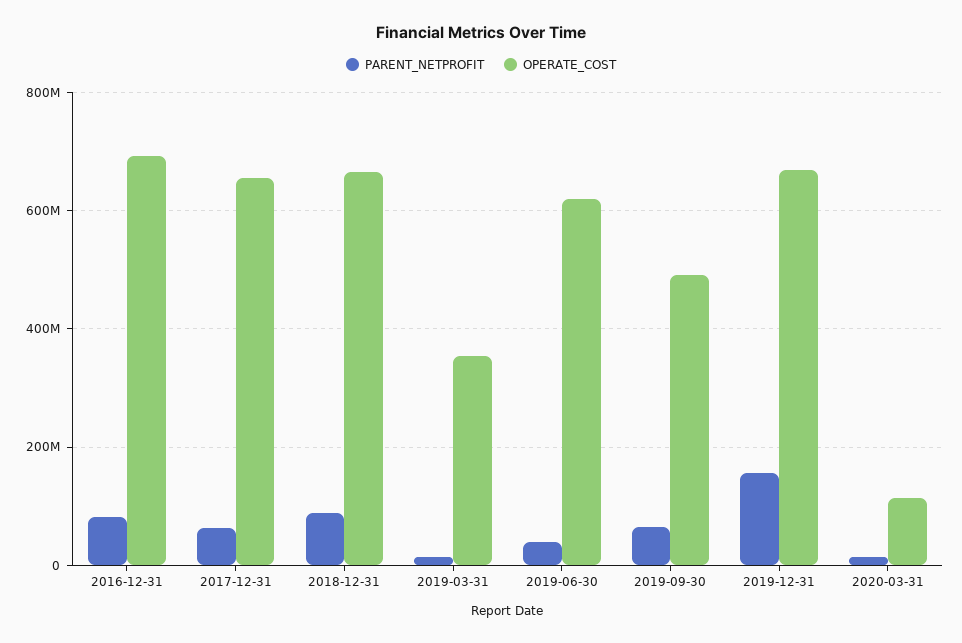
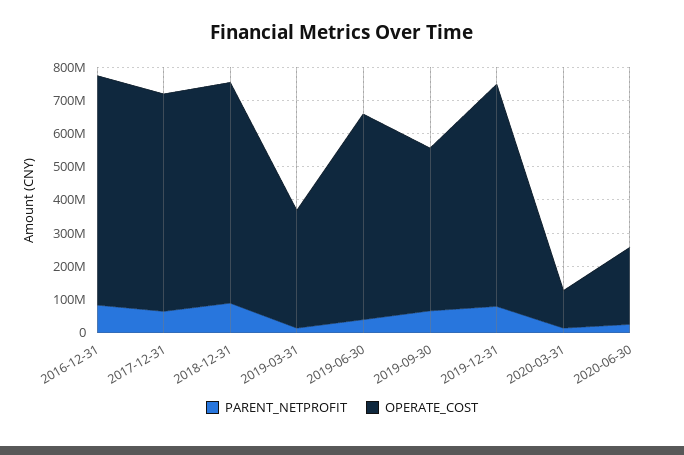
PARENT_NETPROFIT, 2019-12-31: 160000000 -> 75000000
PARENT_NETPROFIT, 2020-06-30: none -> 25000000
OPERATE_COST, 2020-06-30: none -> 225000000

